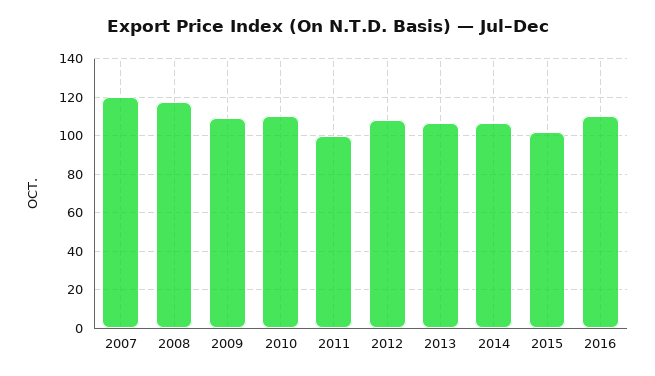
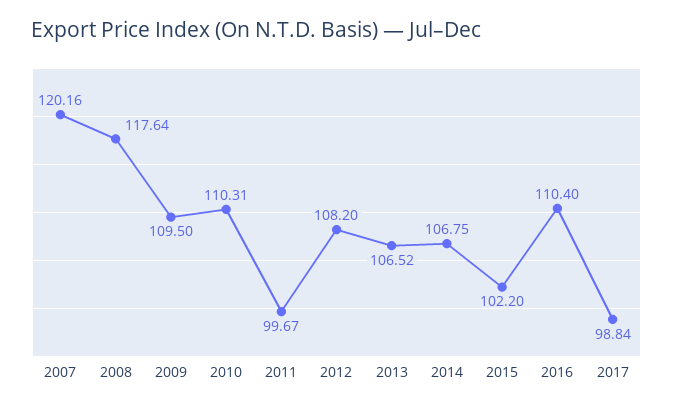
2017: none -> 98.84

